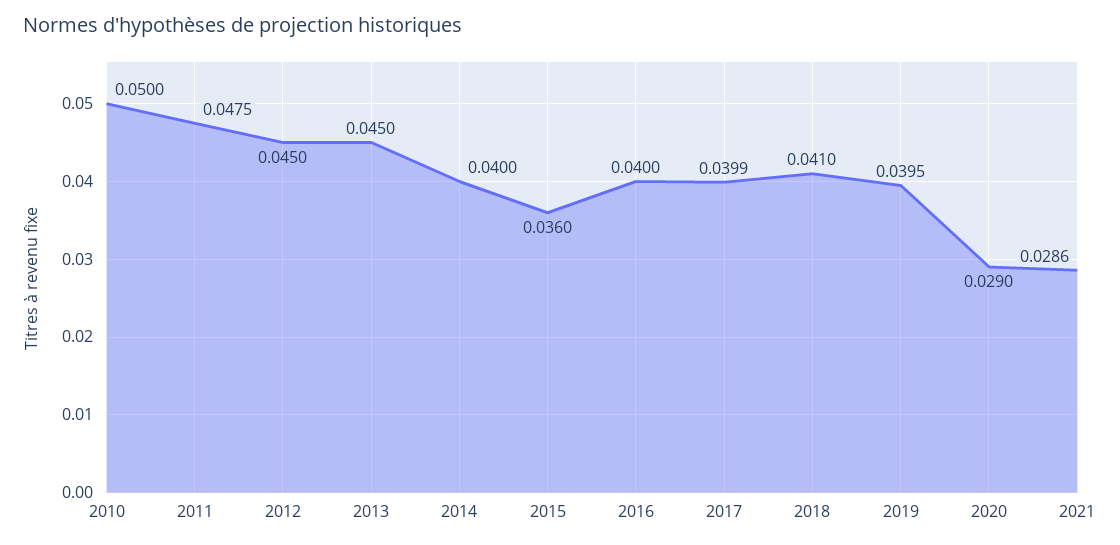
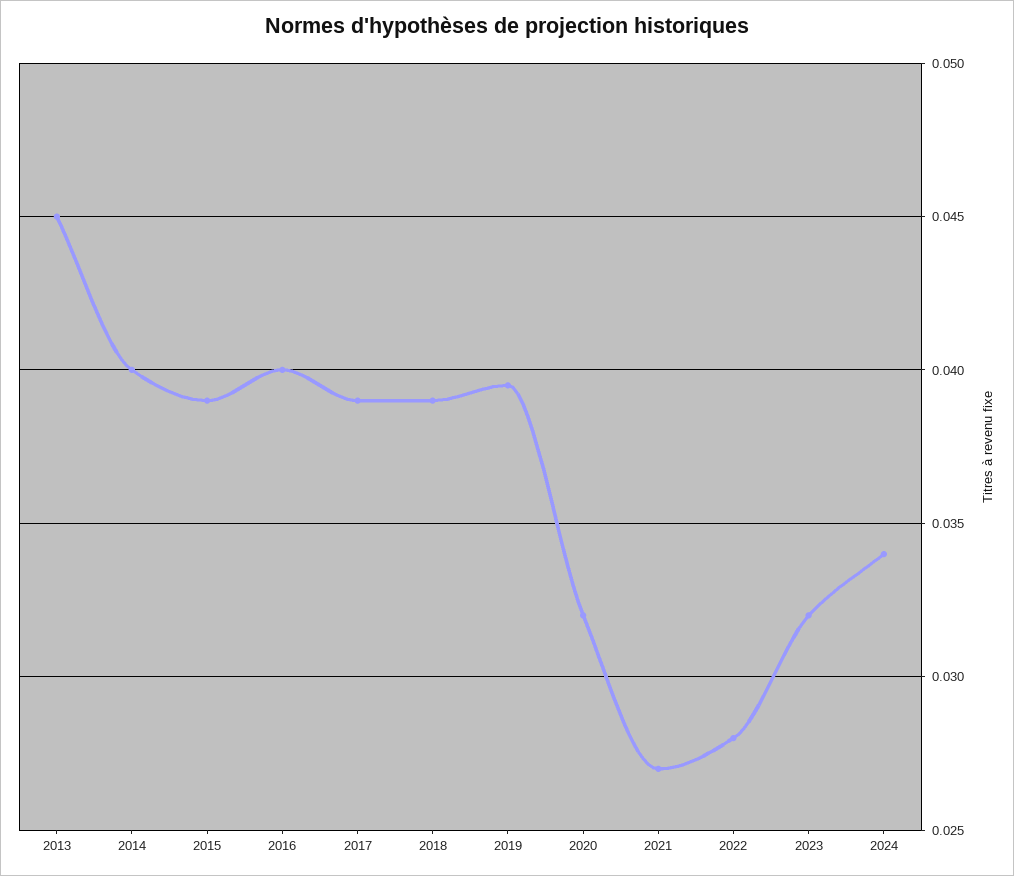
2010: 0.05 -> none
2011: 0.0475 -> none
2012: 0.045 -> none
2015: 0.036 -> 0.039
2017: 0.0399 -> 0.039
2018: 0.041 -> 0.039
2020: 0.029 -> 0.032
2021: 0.0286 -> 0.027
2022: none -> 0.028
2023: none -> 0.032
2024: none -> 0.034

